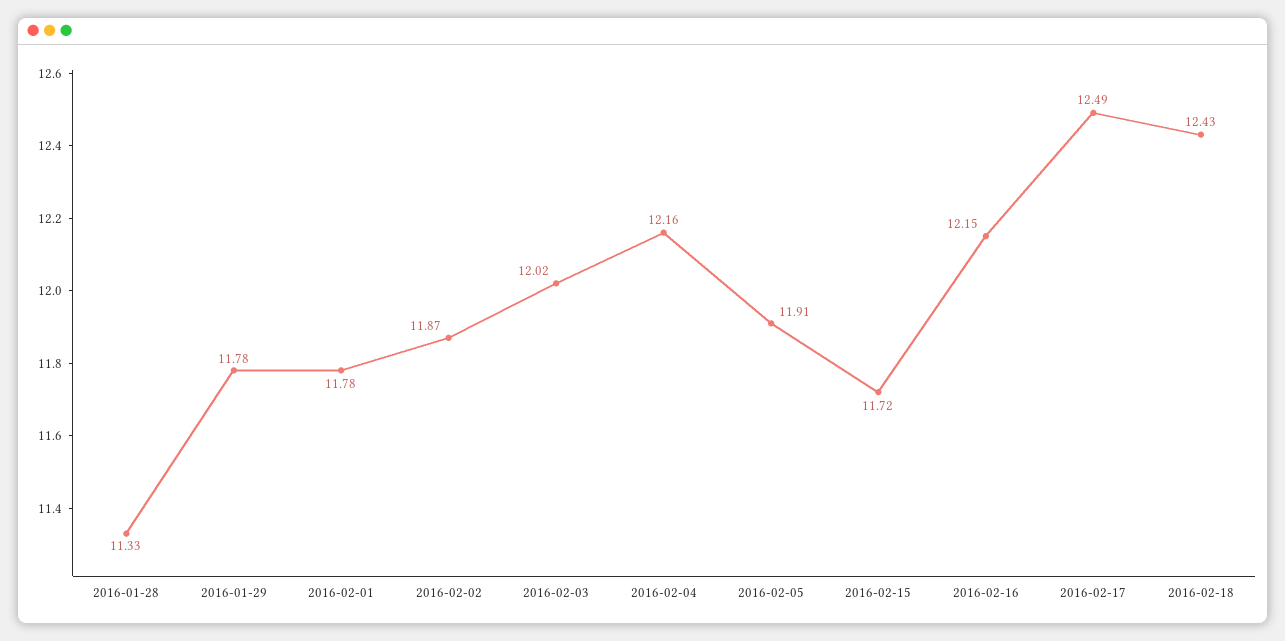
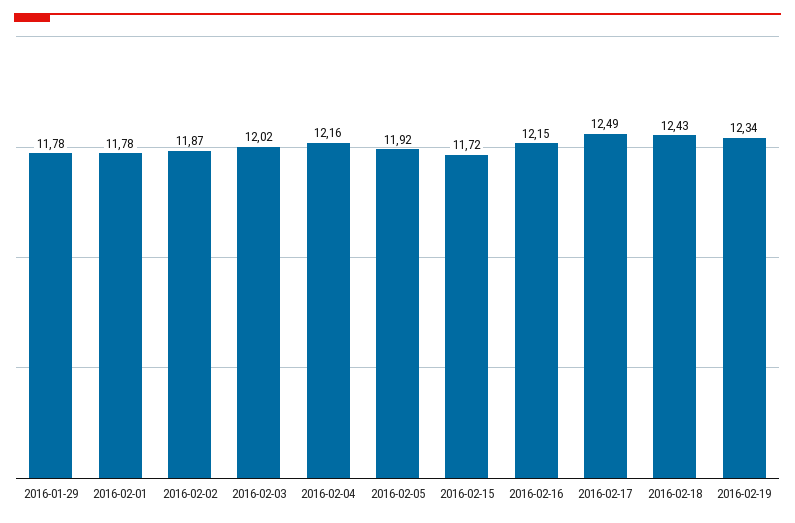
2016-01-28: 11.33 -> none
2016-02-05: 11.91 -> 11.92
2016-02-19: none -> 12.34

